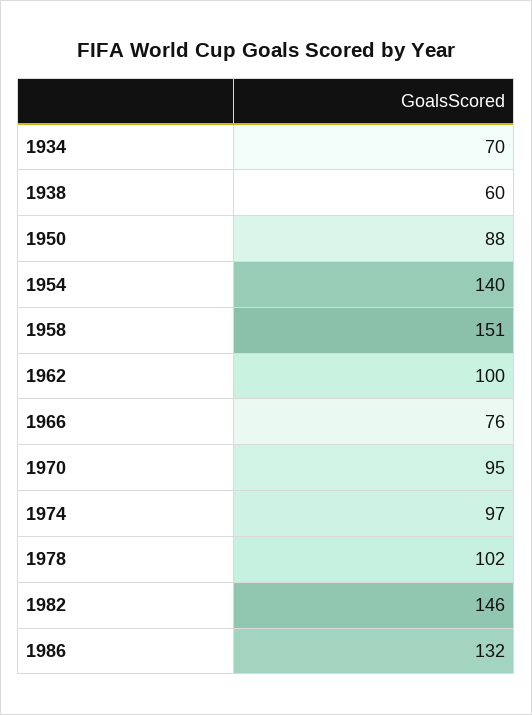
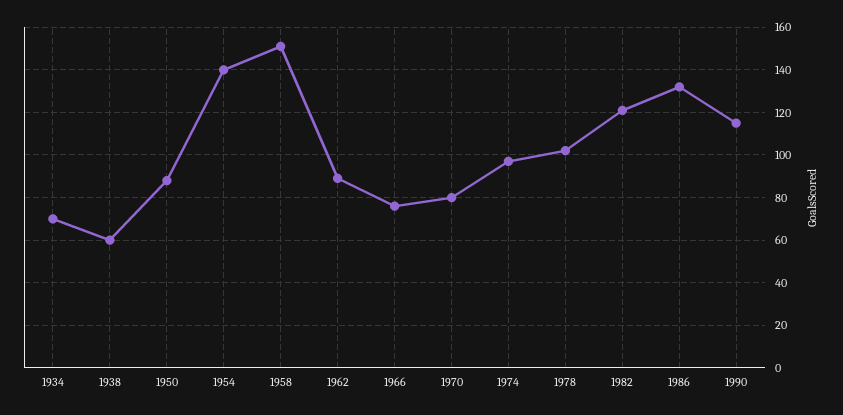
1962: 100 -> 90
1970: 95 -> 80
1982: 146 -> 120
1990: none -> 115

